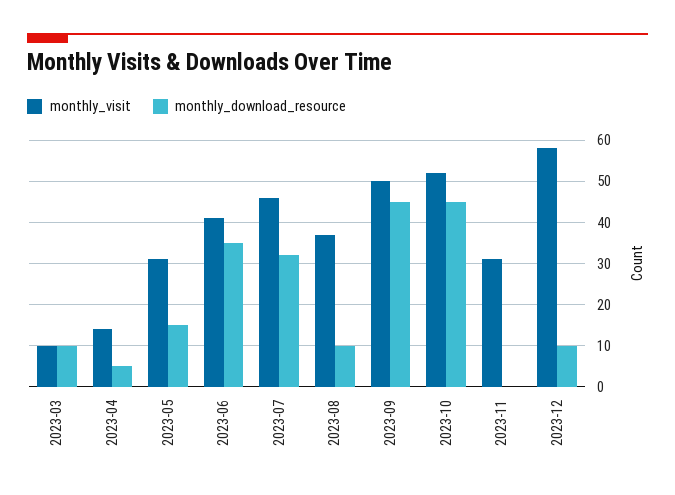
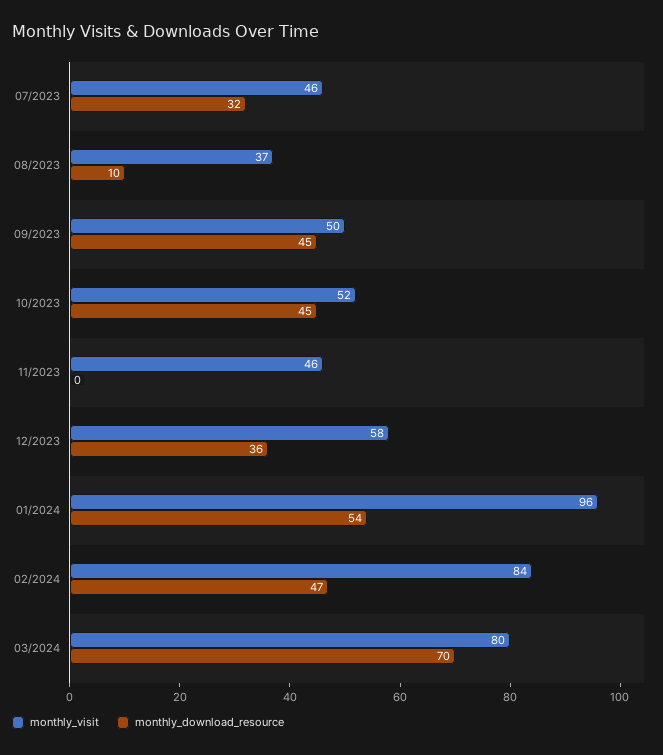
monthly_visit, 2023-03: 10 -> none
monthly_download_resource, 2023-03: 10 -> none
monthly_visit, 2023-04: 15 -> none
monthly_download_resource, 2023-04: 5 -> none
monthly_visit, 2023-05: 30 -> none
monthly_download_resource, 2023-05: 15 -> none
monthly_visit, 2023-06: 40 -> none
monthly_download_resource, 2023-06: 35 -> none
monthly_visit, 2023-11: 30 -> 46
monthly_download_resource, 2023-12: 10 -> 36
monthly_visit, 01/2024: none -> 96
monthly_download_resource, 01/2024: none -> 54
monthly_visit, 02/2024: none -> 84
monthly_download_resource, 02/2024: none -> 47
monthly_visit, 03/2024: none -> 80
monthly_download_resource, 03/2024: none -> 70

